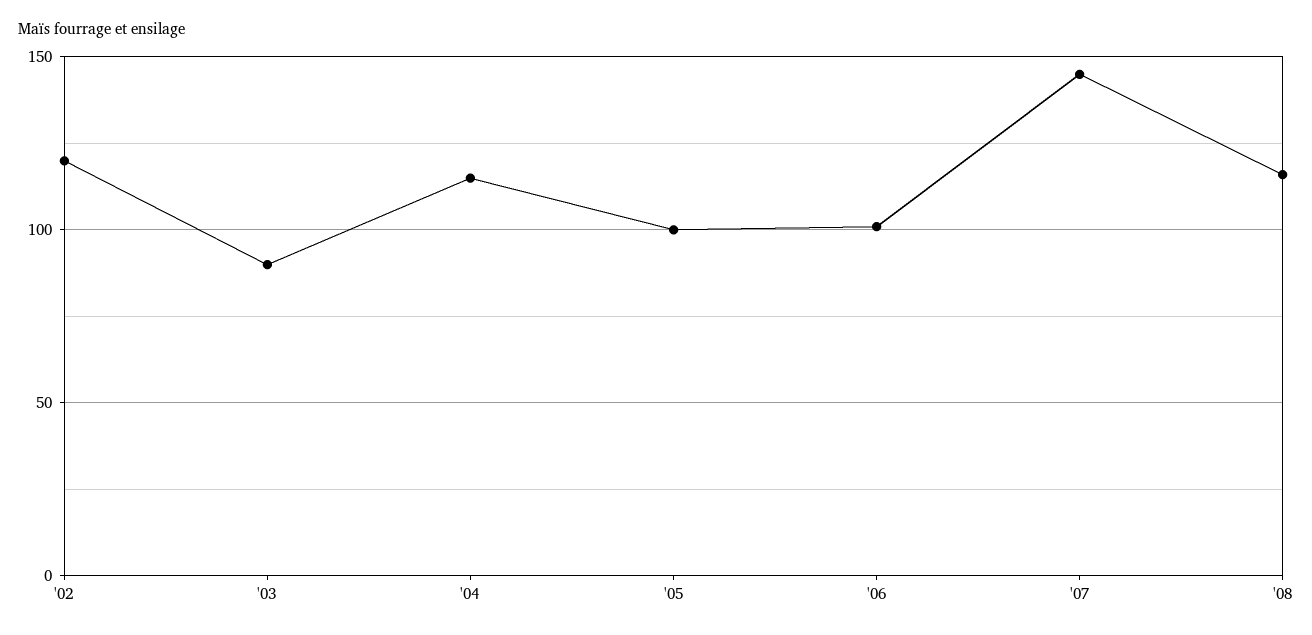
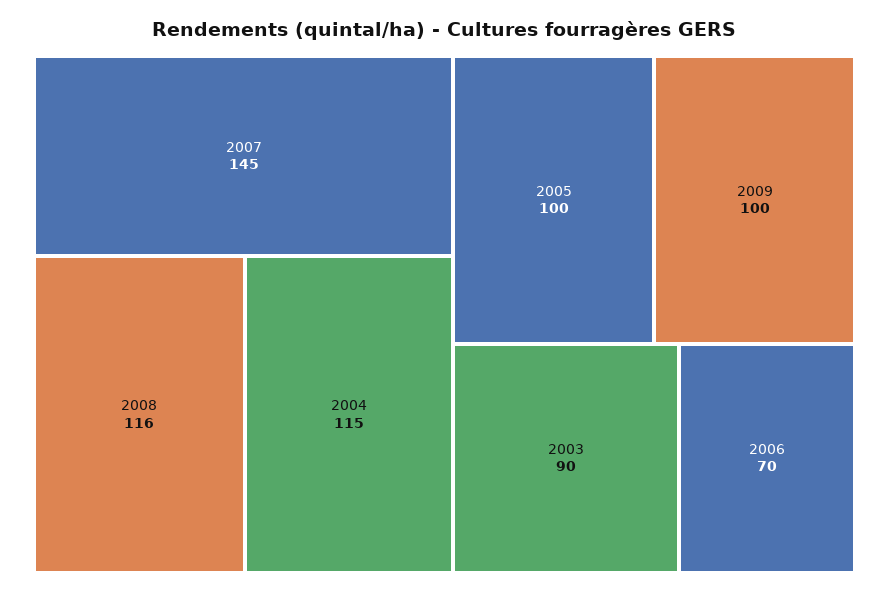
'02: 120 -> none
'06: 100 -> 70
2009: none -> 100

